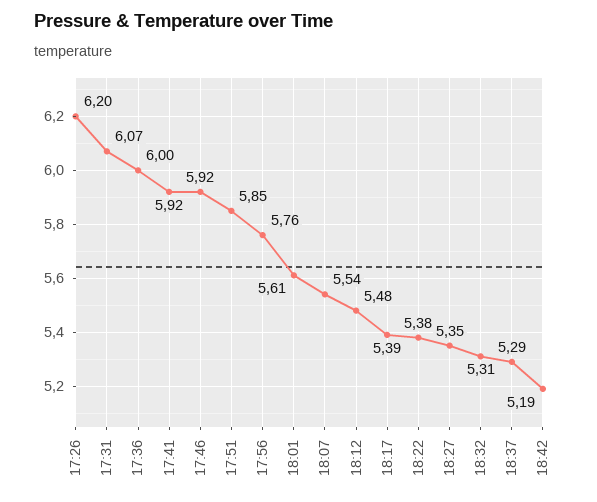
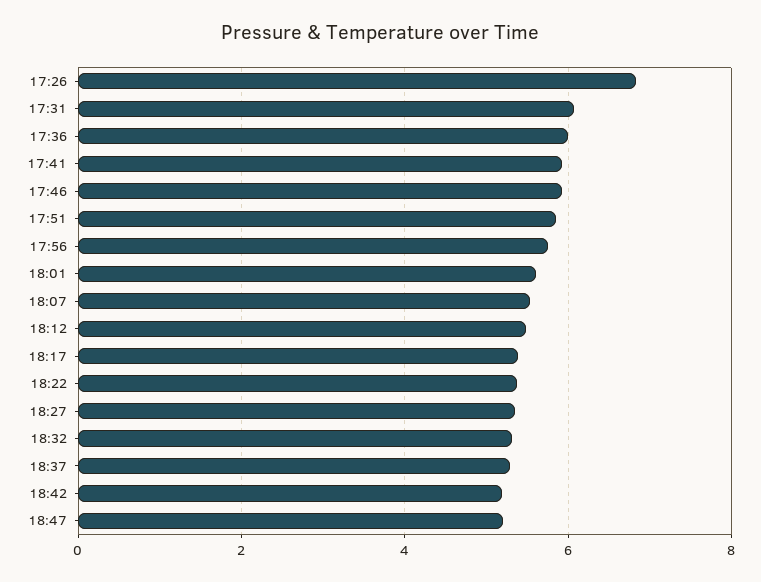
17:26: 6.2 -> 6.8
18:47: none -> 5.2

